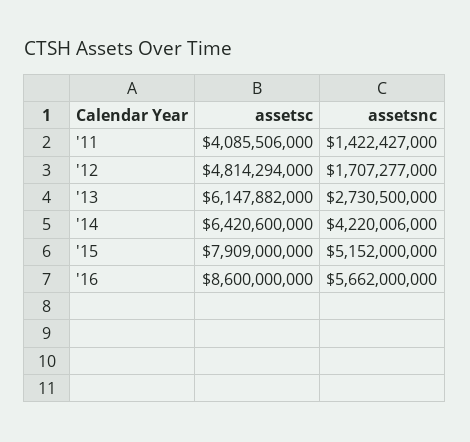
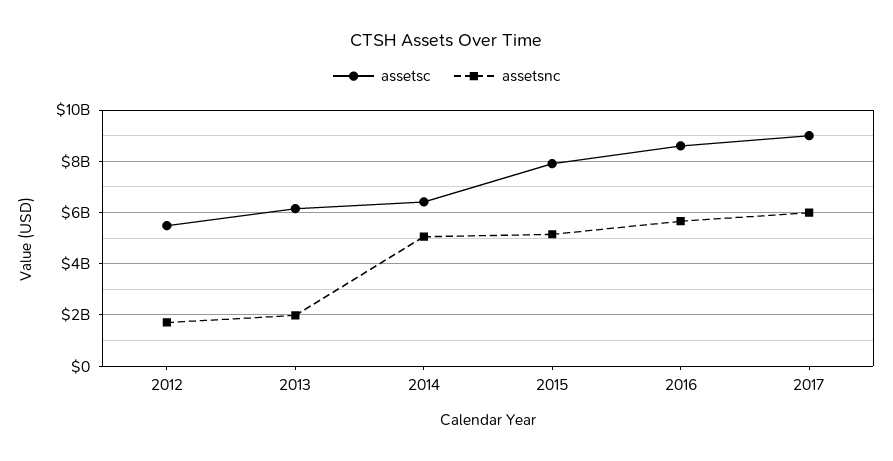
assetsc, '11: 4085506000 -> none
assetsnc, '11: 1422427000 -> none
assetsc, '12: 4814294000 -> 5500000000
assetsnc, '13: 2730500000 -> 2000000000
assetsnc, '14: 4220006000 -> 5000000000
assetsc, 2017: none -> 9000000000
assetsnc, 2017: none -> 6000000000

